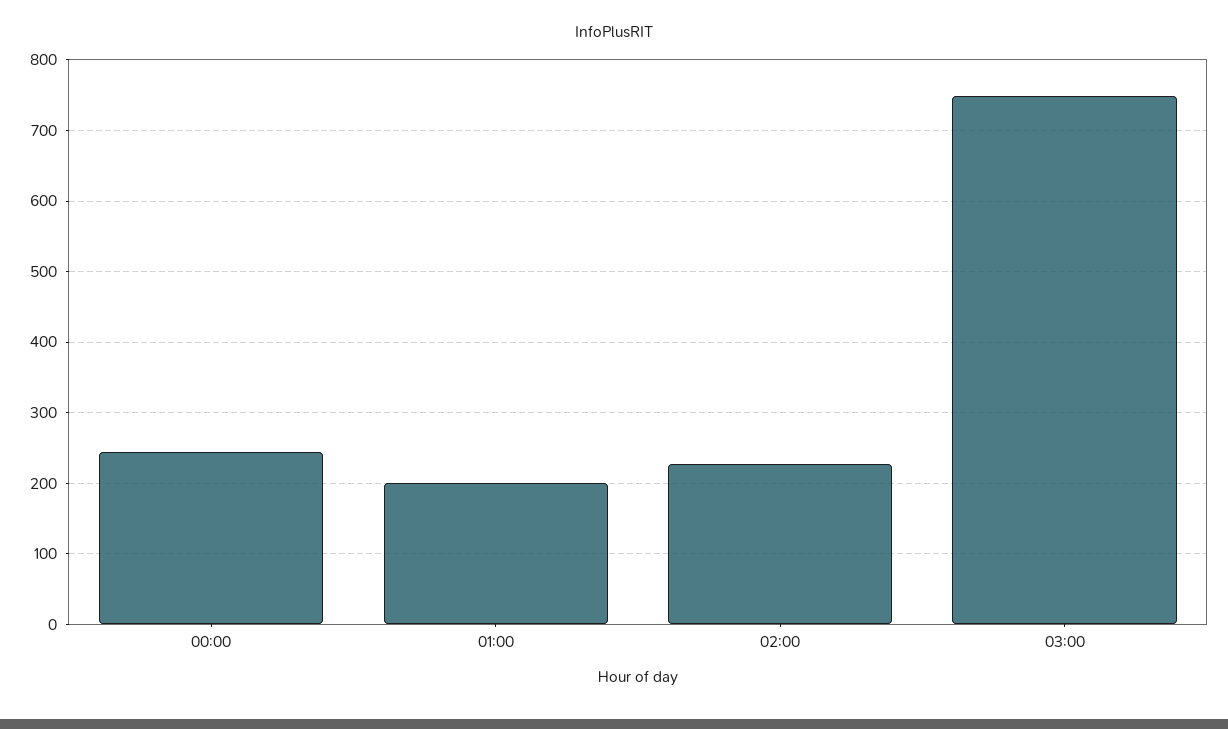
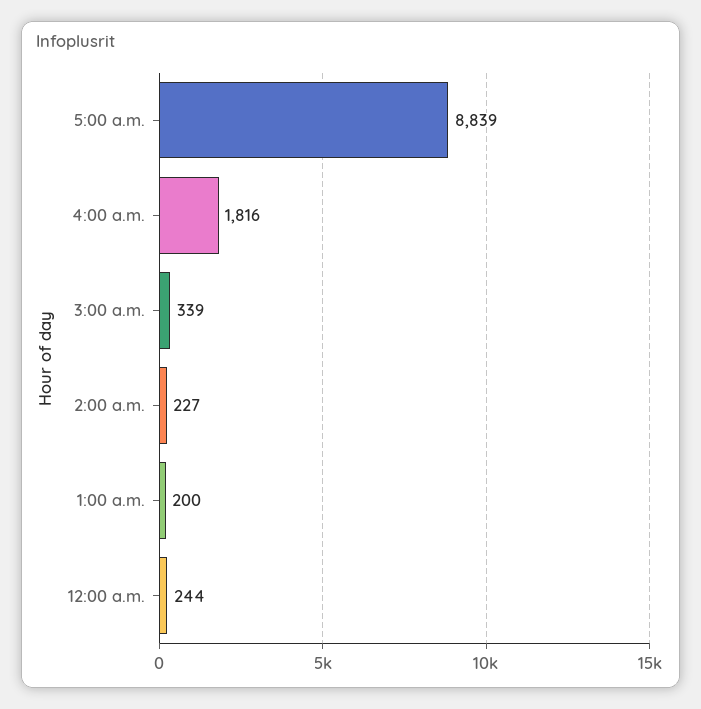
03:00: 750 -> 339
5:00 a.m.: none -> 8839
4:00 a.m.: none -> 1816

